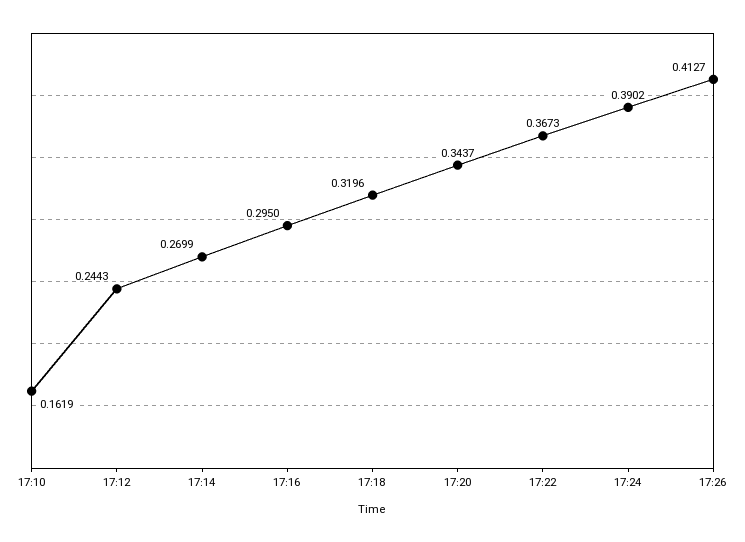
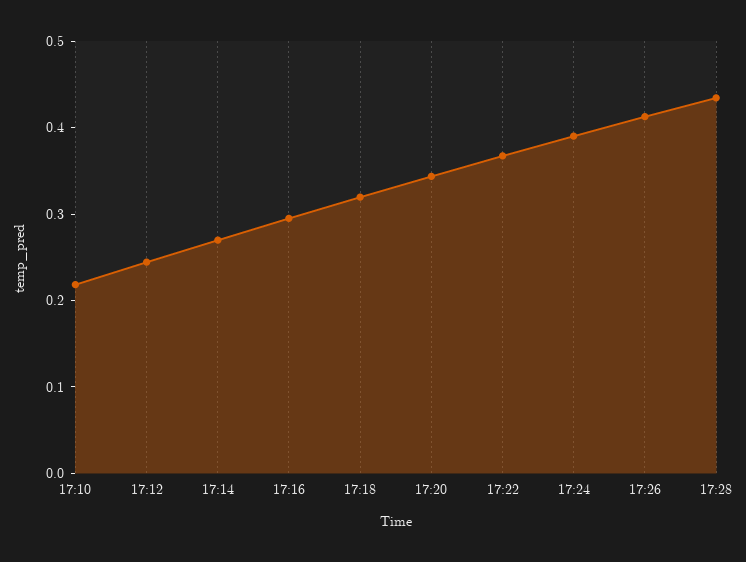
17:10: 0.1619 -> 0.22
17:28: none -> 0.44

